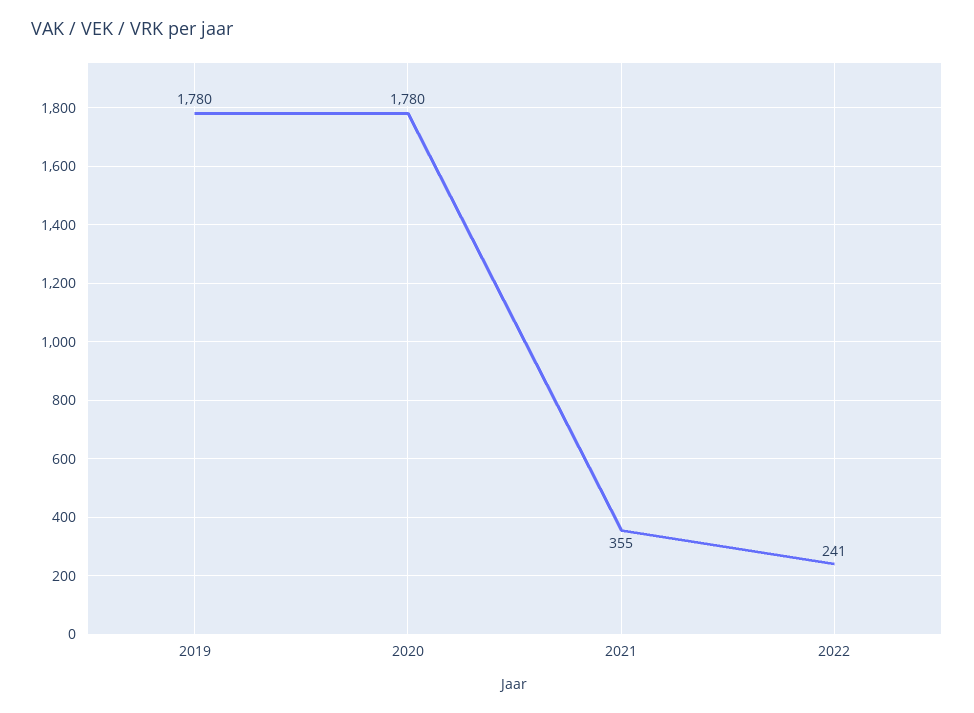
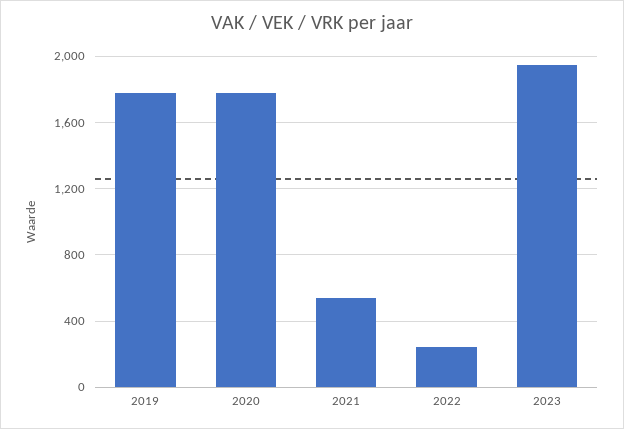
2021: 355 -> 550
2023: none -> 1950

